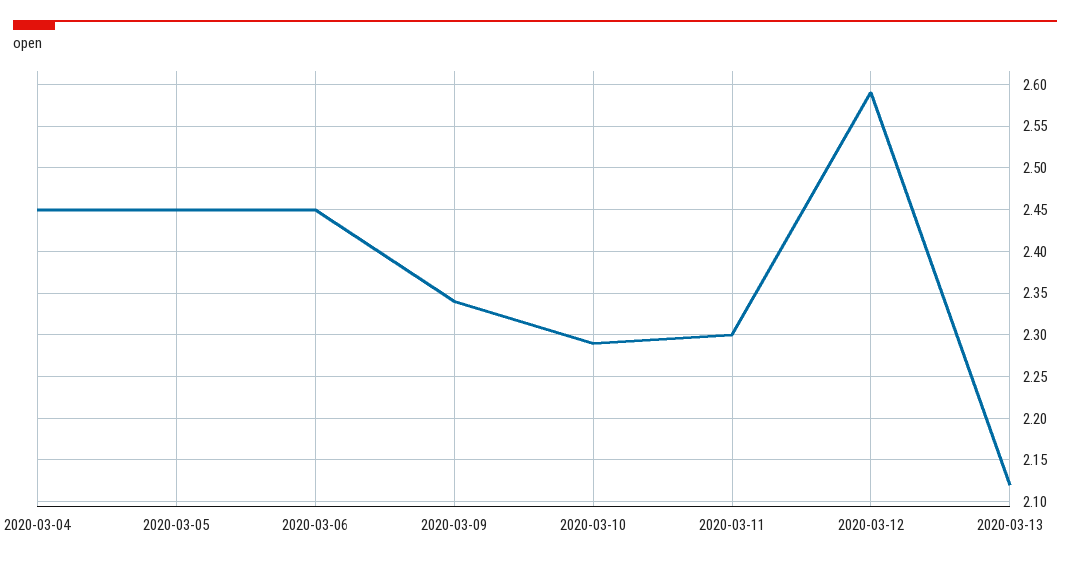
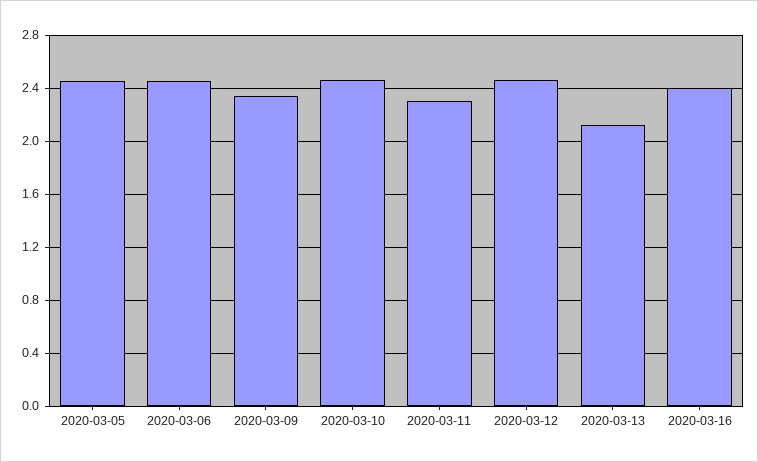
2020-03-04: 2.45 -> none
2020-03-10: 2.29 -> 2.45
2020-03-12: 2.59 -> 2.45
2020-03-16: none -> 2.4

